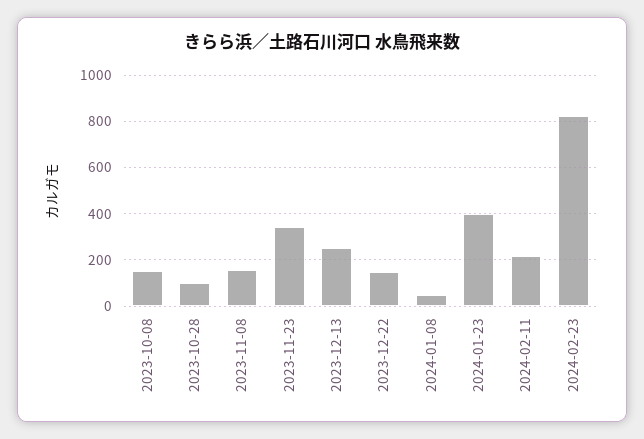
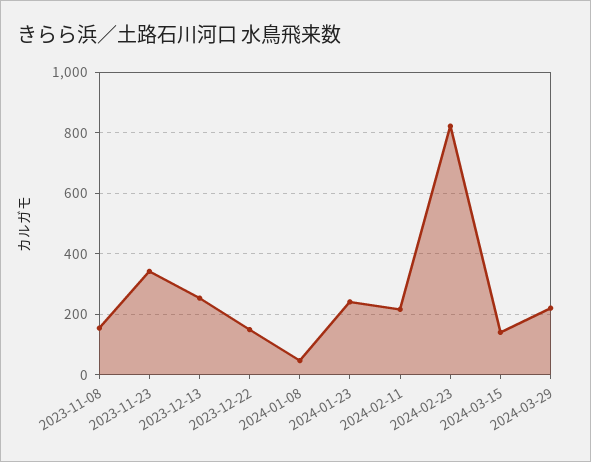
2023-10-08: 150 -> none
2023-10-28: 100 -> none
2024-01-23: 400 -> 240
2024-03-15: none -> 140
2024-03-29: none -> 220

